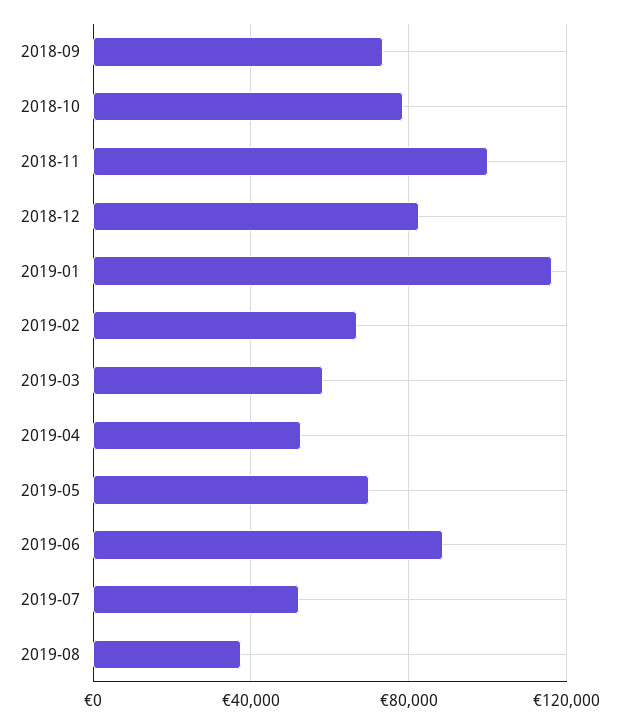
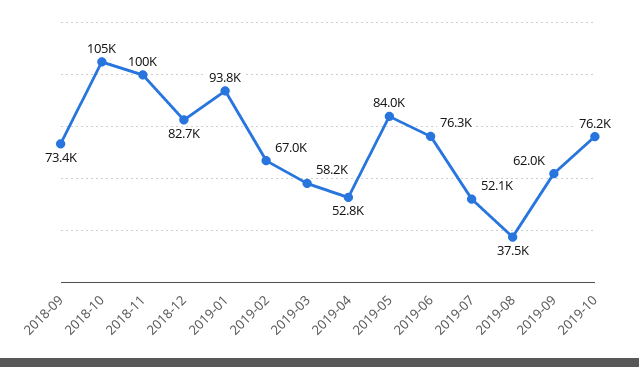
2018-10: 80000 -> 105000
2019-01: 115000 -> 93800
2019-05: 70000 -> 84000
2019-06: 90000 -> 76300
2019-09: none -> 62000
2019-10: none -> 76200

